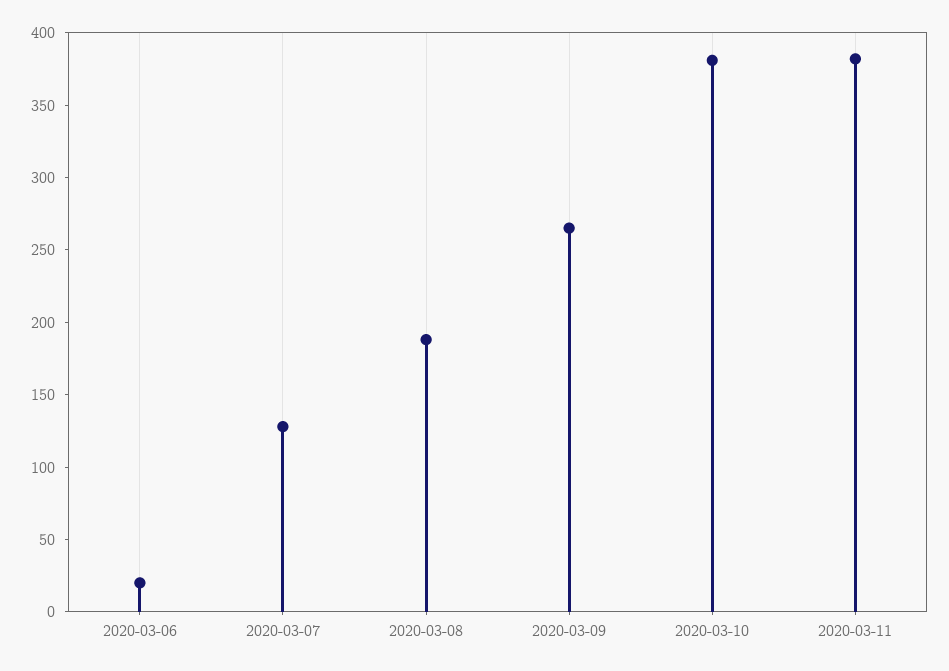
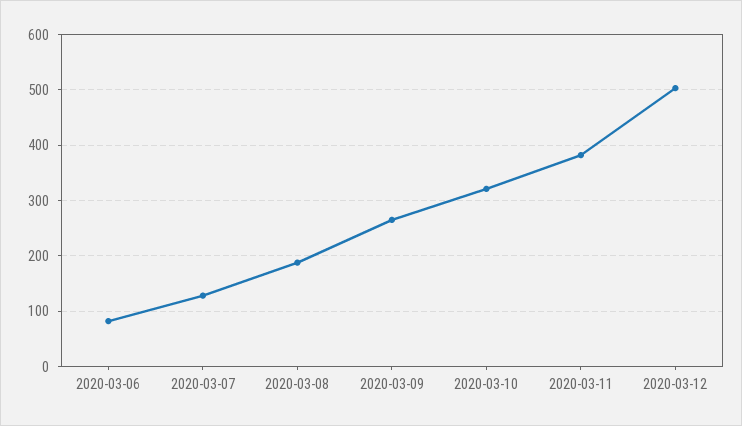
2020-03-06: 20 -> 80
2020-03-10: 380 -> 320
2020-03-12: none -> 500

